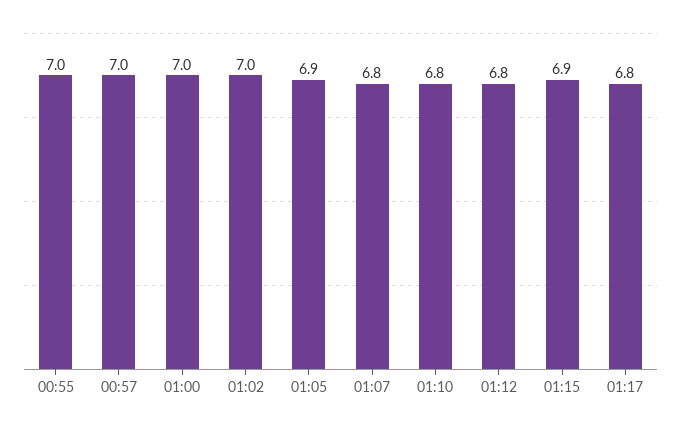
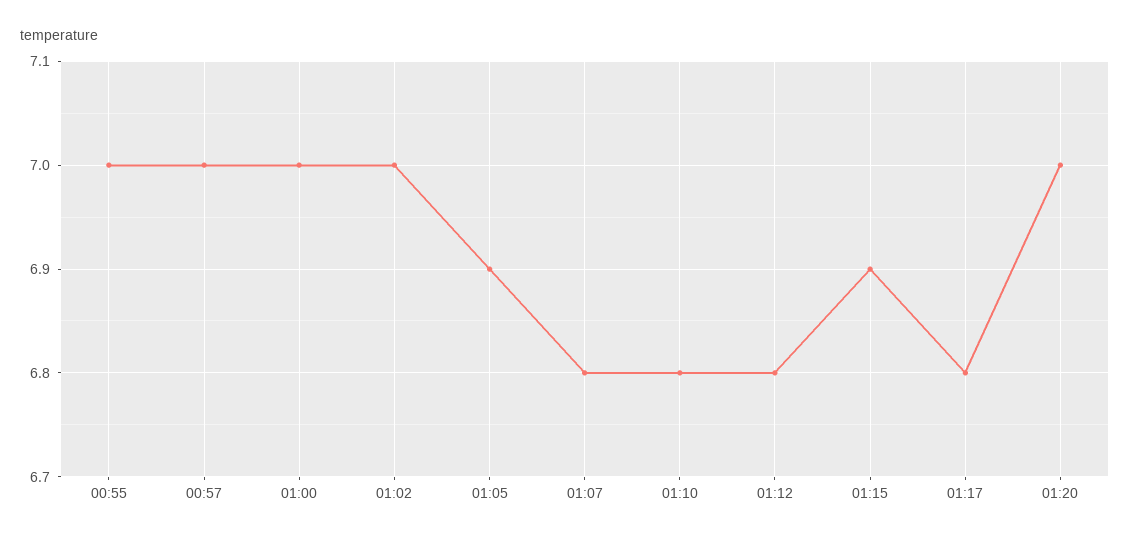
01:20: none -> 7

